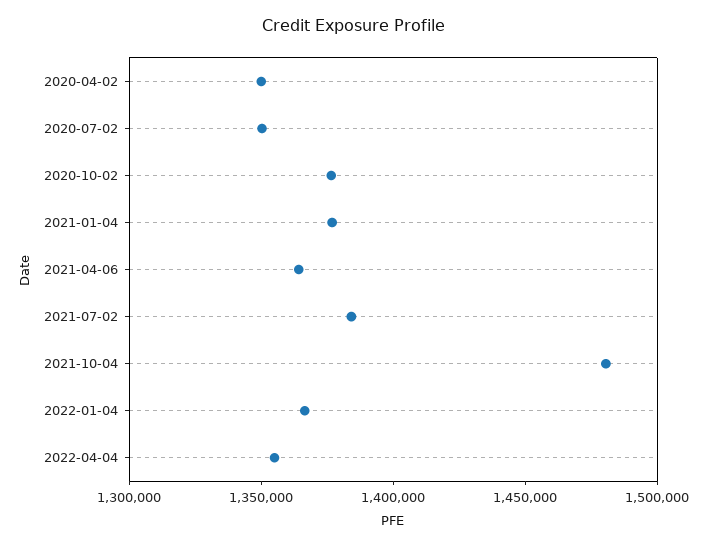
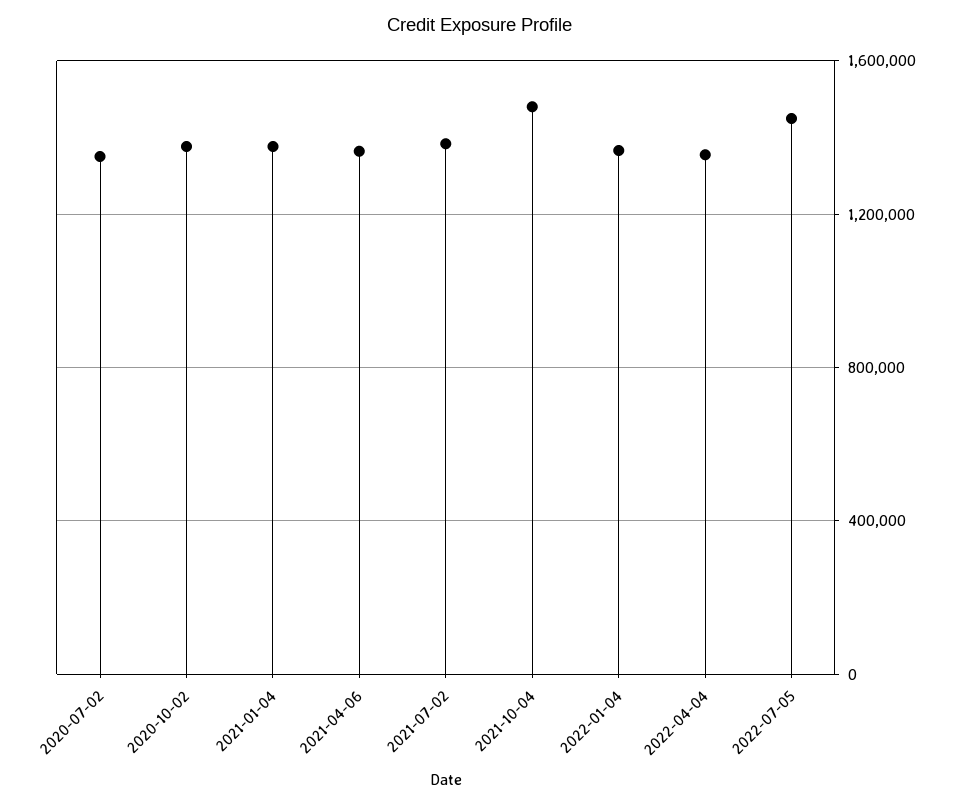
2020-04-02: 1350000 -> none
2022-07-05: none -> 1450000

